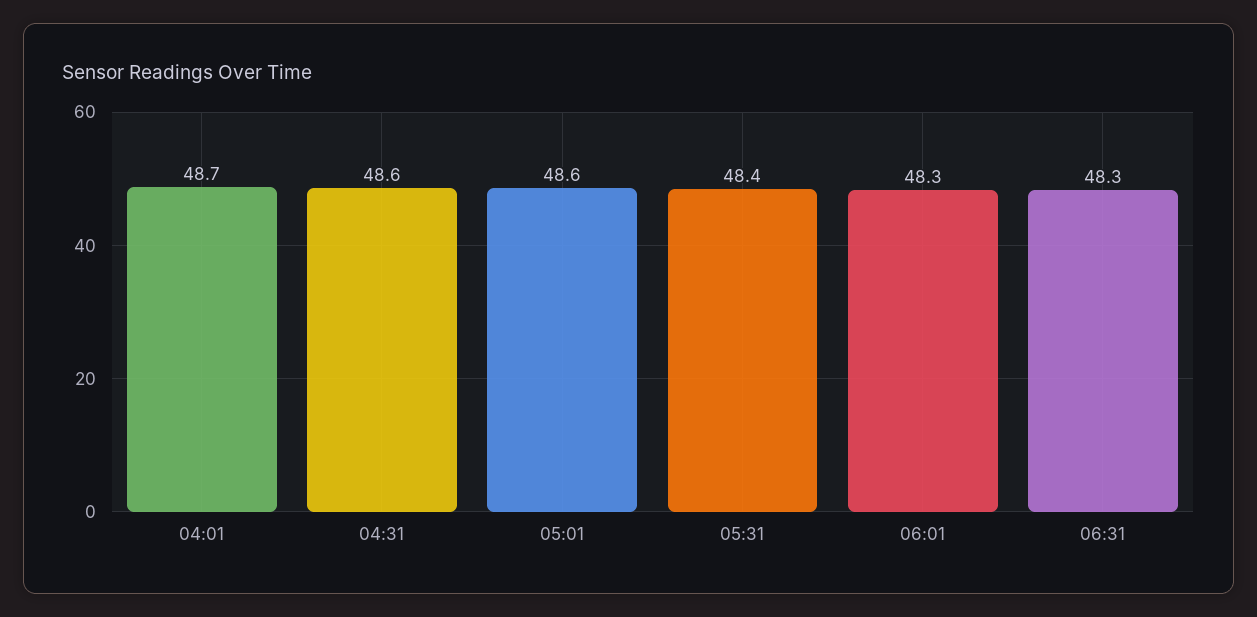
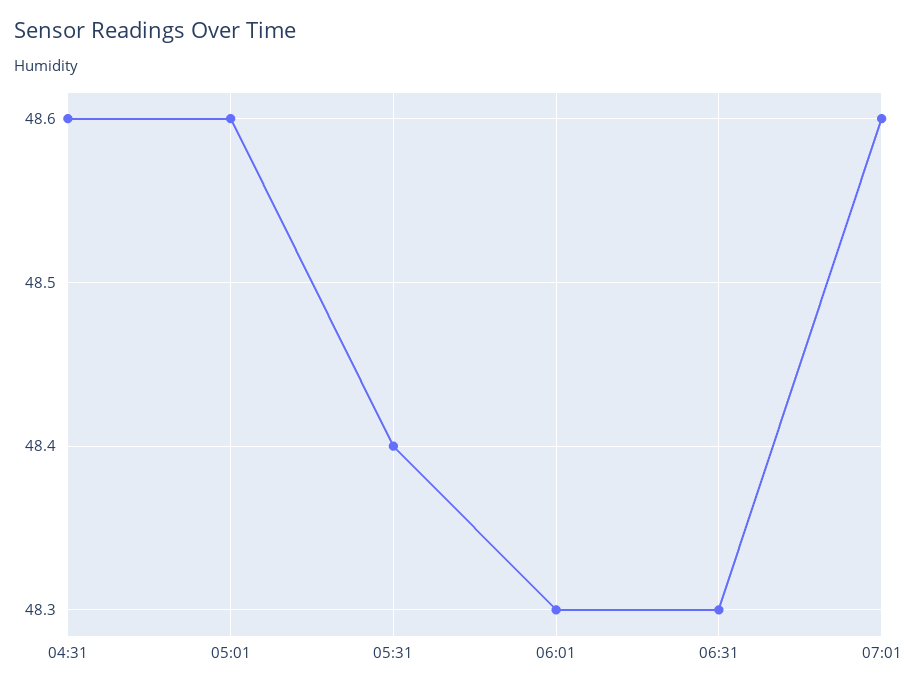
04:01: 48.7 -> none
07:01: none -> 48.6

